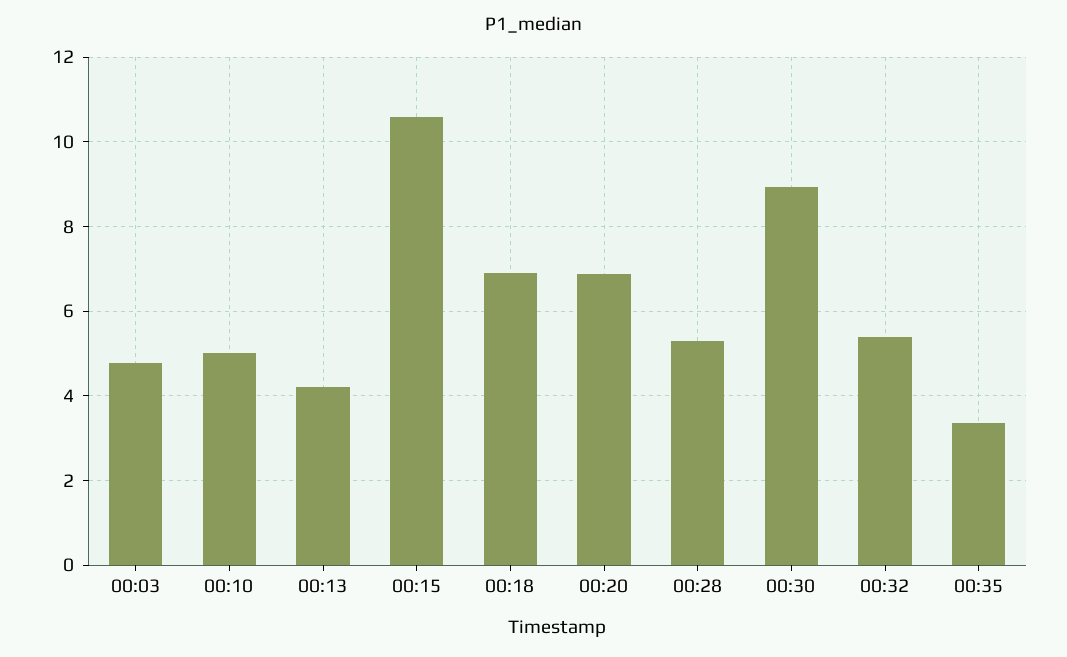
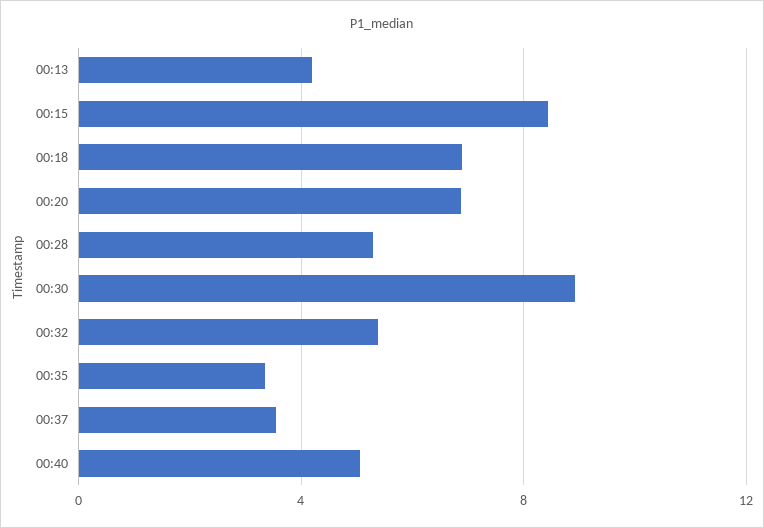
00:03: 4.8 -> none
00:10: 5 -> none
00:15: 10.6 -> 8.5
00:37: none -> 3.5
00:40: none -> 5

